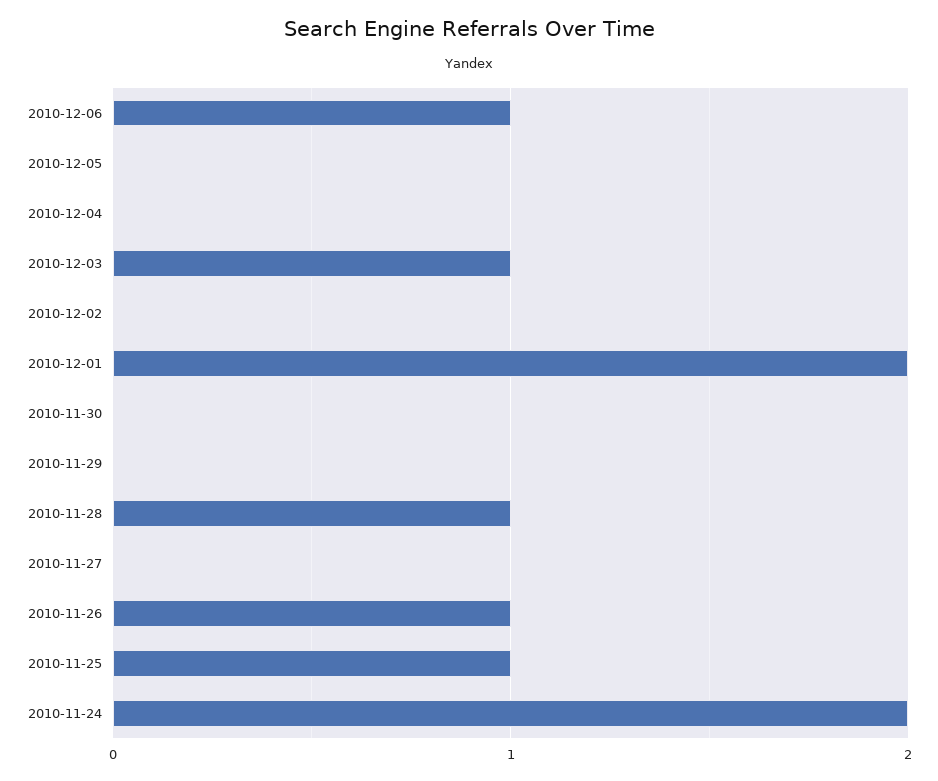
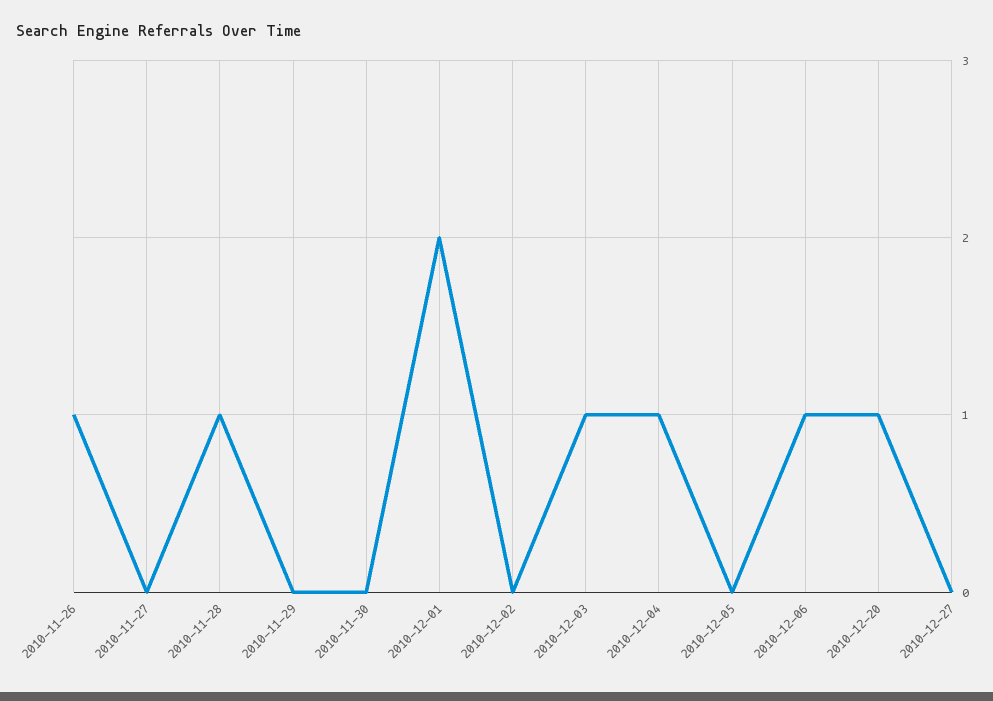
2010-12-04: 0 -> 1
2010-11-25: 1 -> none
2010-11-24: 2 -> none
2010-12-20: none -> 1
2010-12-27: none -> 0

